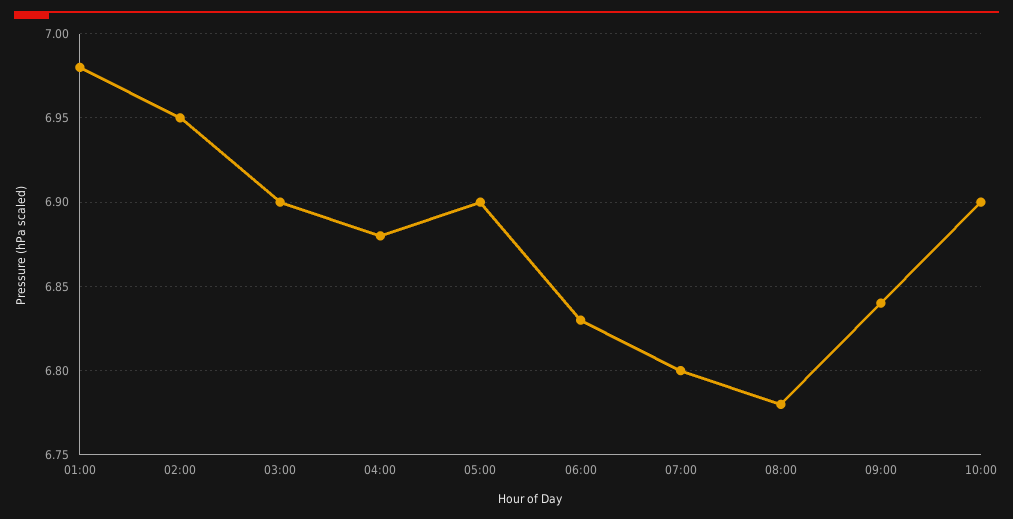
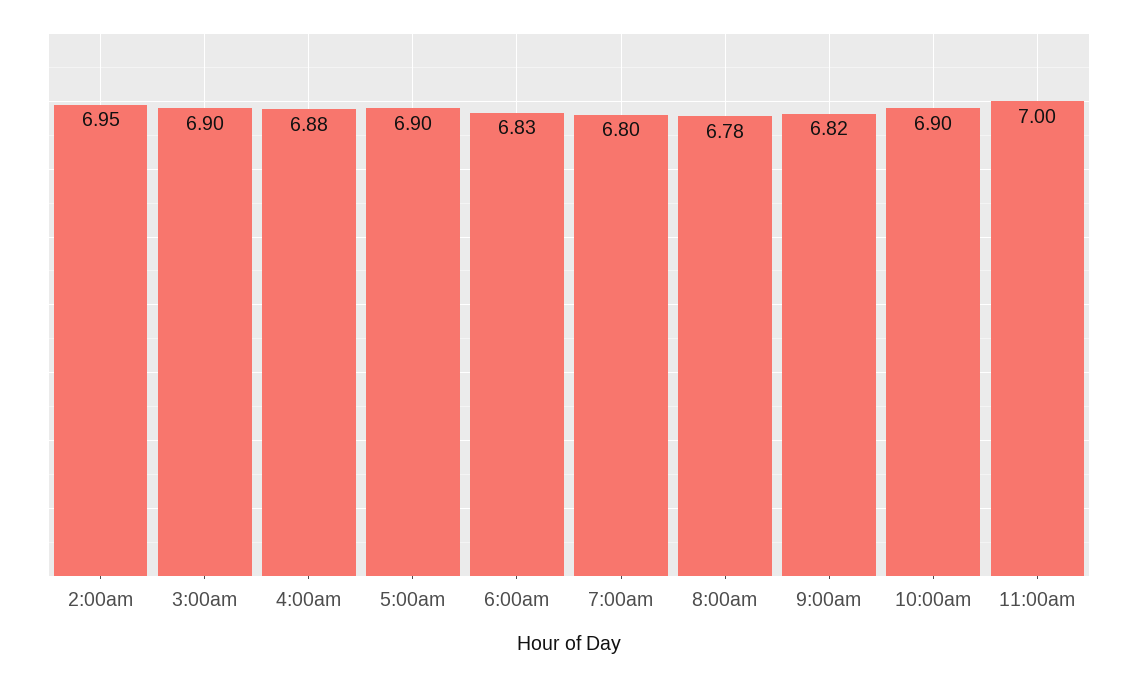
01:00: 6.98 -> none
09:00: 6.84 -> 6.82
11:00am: none -> 7

